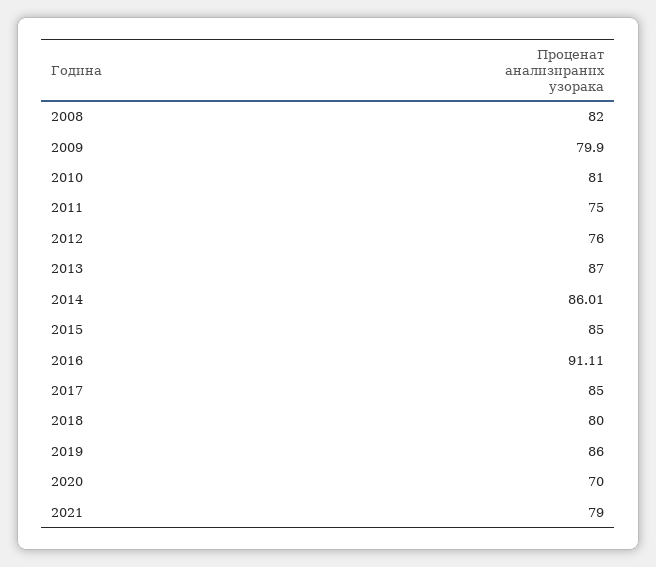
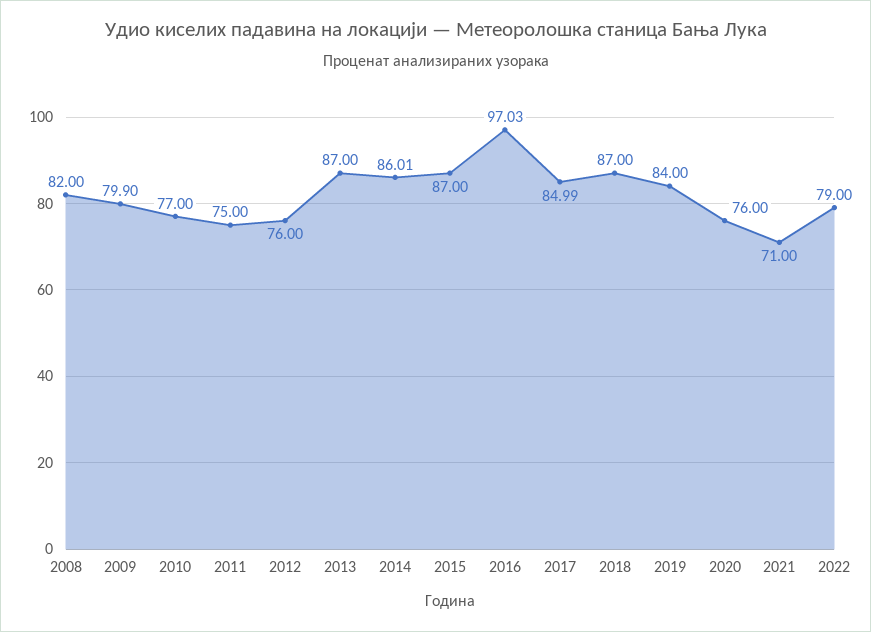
2010: 81 -> 77
2015: 85 -> 87
2016: 91.11 -> 97.03
2017: 85 -> 84.99
2018: 80 -> 87
2019: 86 -> 84
2020: 70 -> 76
2021: 79 -> 71
2022: none -> 79

